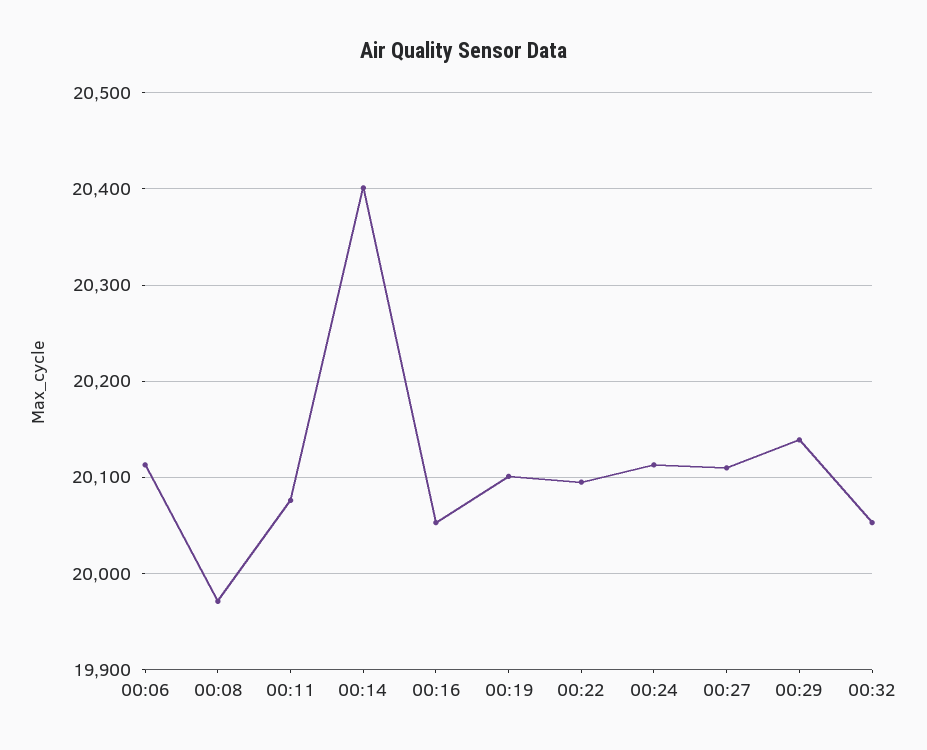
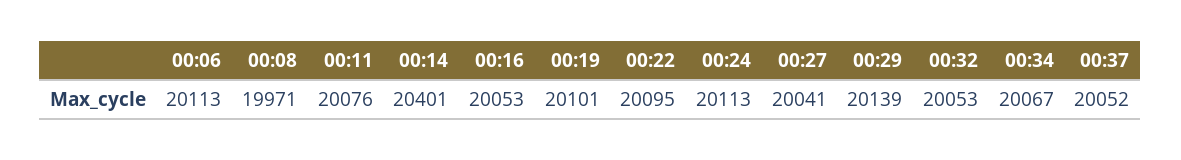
00:27: 20110 -> 20041
00:34: none -> 20067
00:37: none -> 20052

